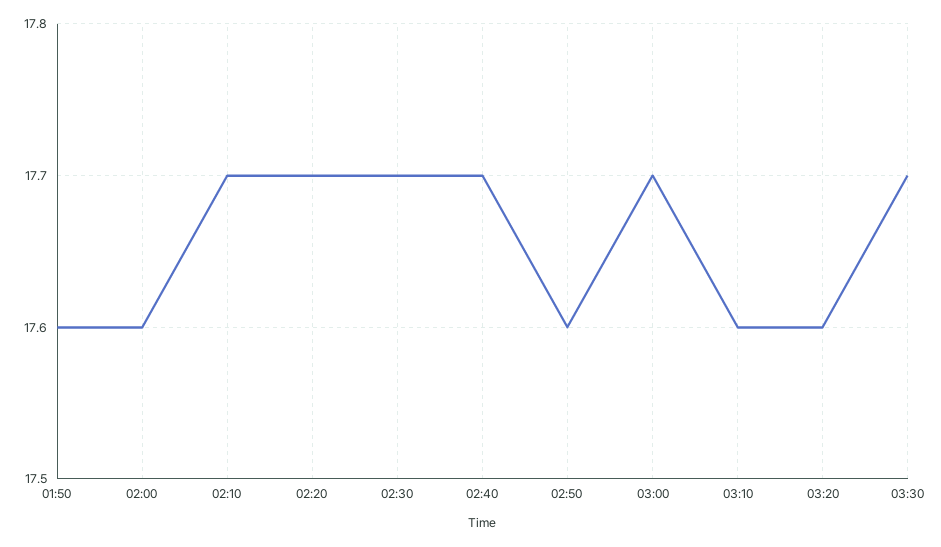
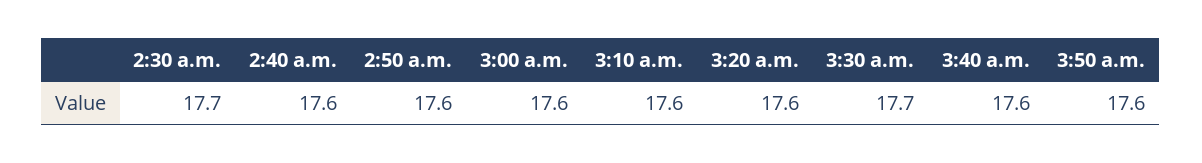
01:50: 17.6 -> none
02:00: 17.6 -> none
02:10: 17.7 -> none
02:20: 17.7 -> none
02:40: 17.7 -> 17.6
03:00: 17.7 -> 17.6
3:40 a.m.: none -> 17.6
3:50 a.m.: none -> 17.6

